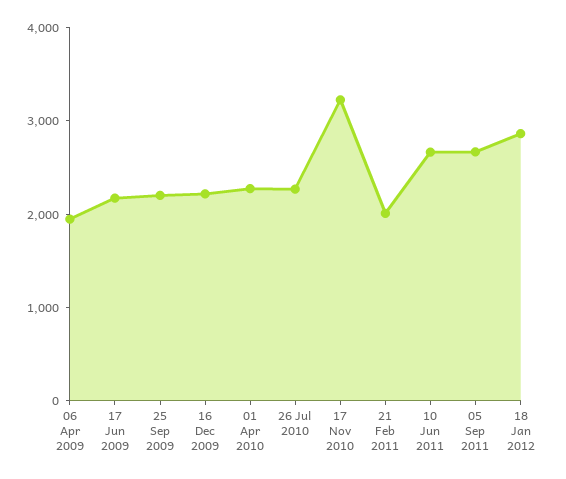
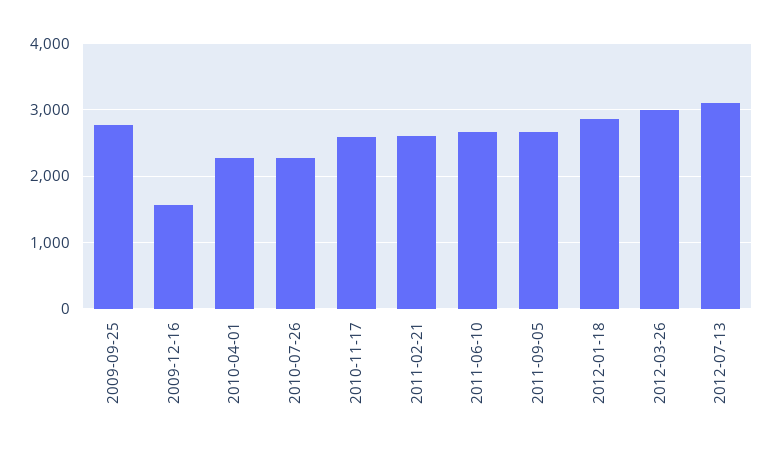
06 Apr 2009: 2000 -> none
17 Jun 2009: 2200 -> none
25 Sep 2009: 2200 -> 2800
16 Dec 2009: 2200 -> 1600
17 Nov 2010: 3200 -> 2600
21 Feb 2011: 2000 -> 2600
2012-03-26: none -> 3000
2012-07-13: none -> 3100

